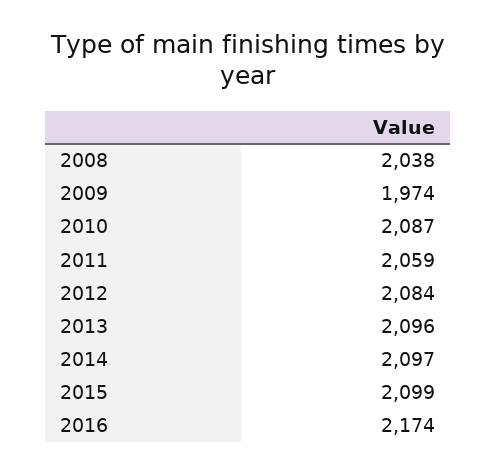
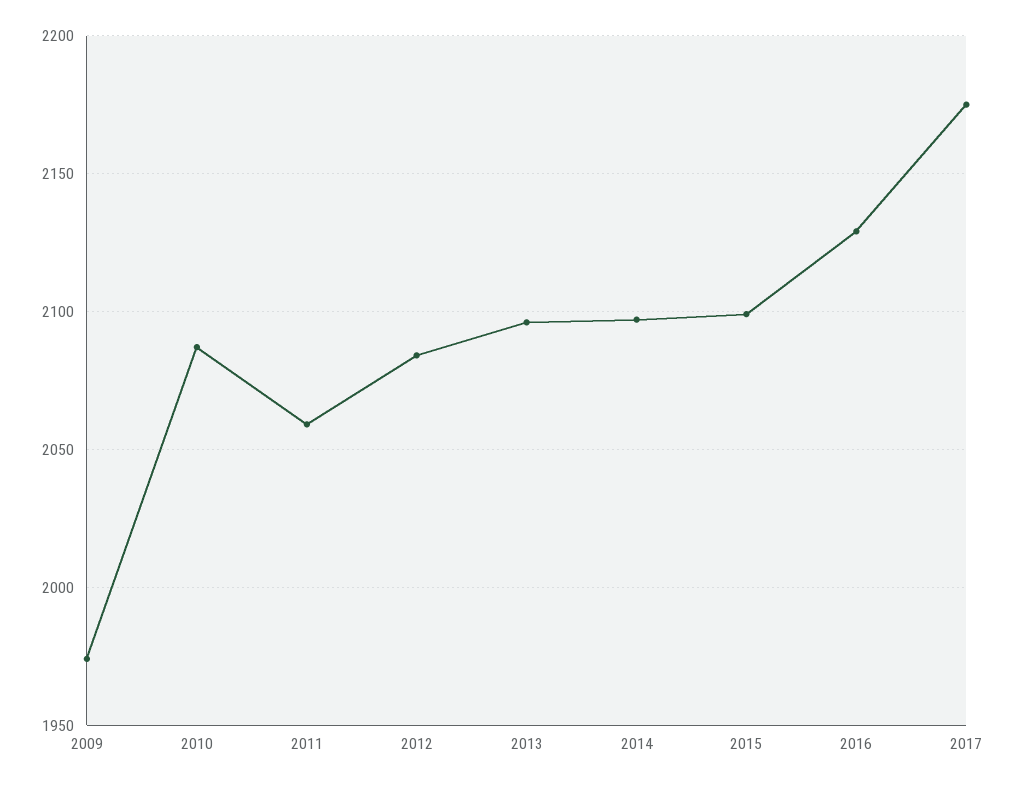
2008: 2038 -> none
2016: 2174 -> 2130
2017: none -> 2175

